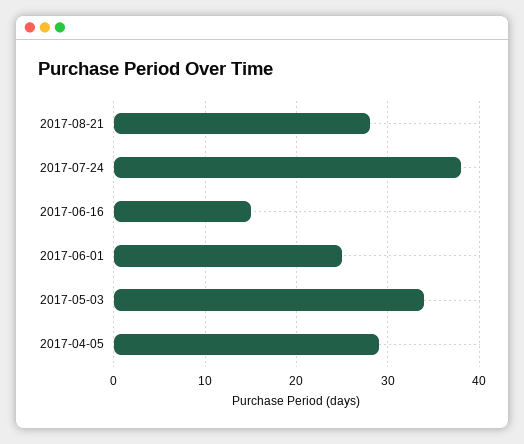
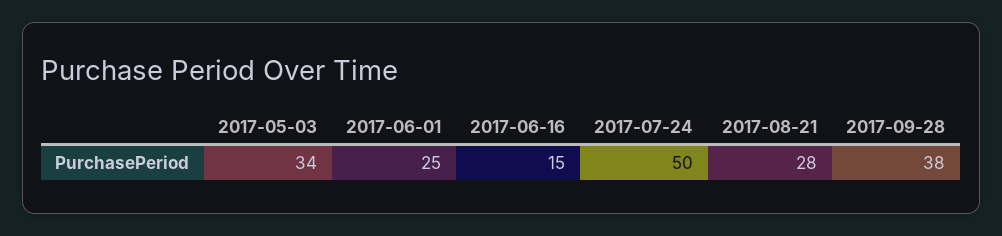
2017-07-24: 38 -> 50
2017-04-05: 29 -> none
2017-09-28: none -> 38

